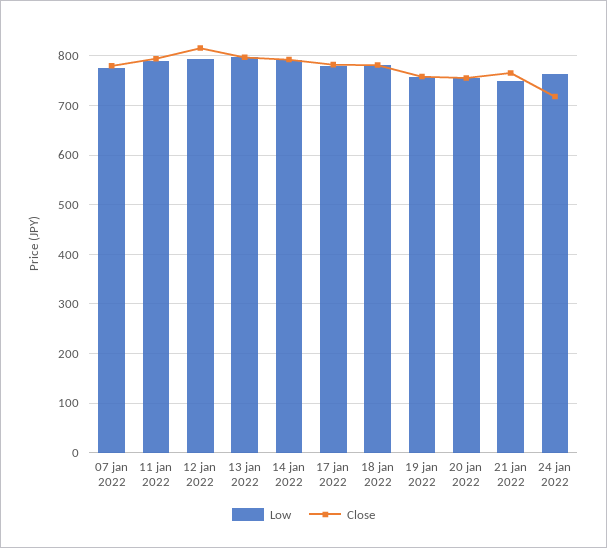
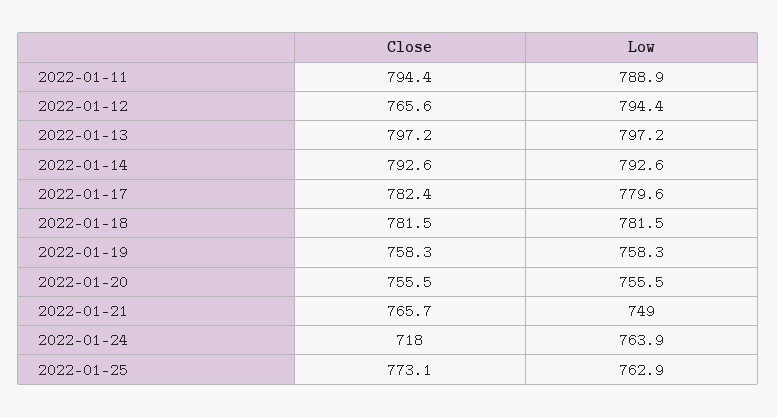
Low, 07 jan 2022: 780 -> none
Close, 07 jan 2022: 780 -> none
Close, 12 jan 2022: 820 -> 765.6
Close, 2022-01-25: none -> 773.1
Low, 2022-01-25: none -> 762.9

